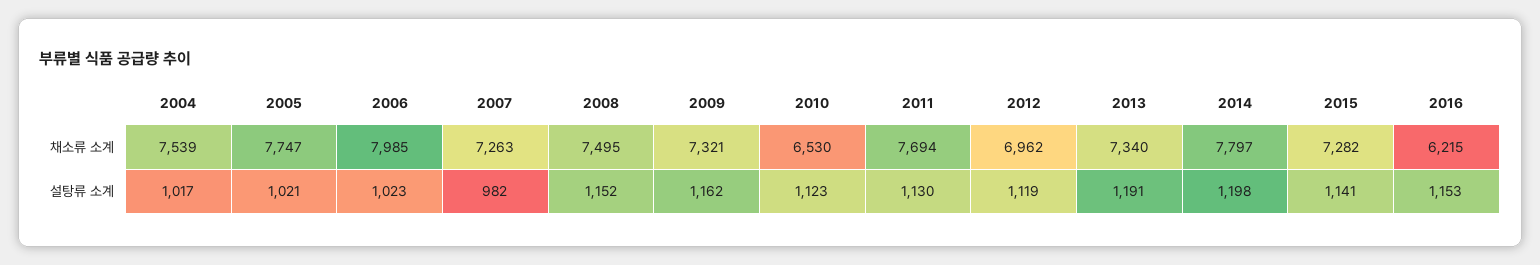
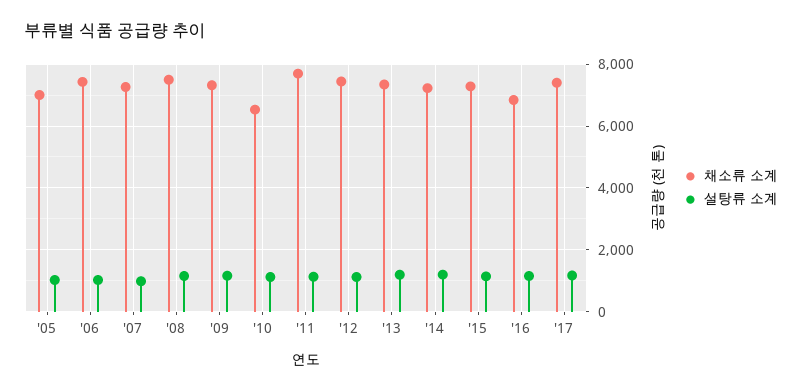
채소류 소계, 2004: 7539 -> none
채소류 소계, 2005: 7747 -> 7000
채소류 소계, 2006: 7985 -> 7400
채소류 소계, 2012: 6962 -> 7400
채소류 소계, 2014: 7797 -> 7200
채소류 소계, 2016: 6215 -> 6800
설탕류 소계, 2004: 1017 -> none
채소류 소계, '17: none -> 7400
설탕류 소계, '17: none -> 1200

